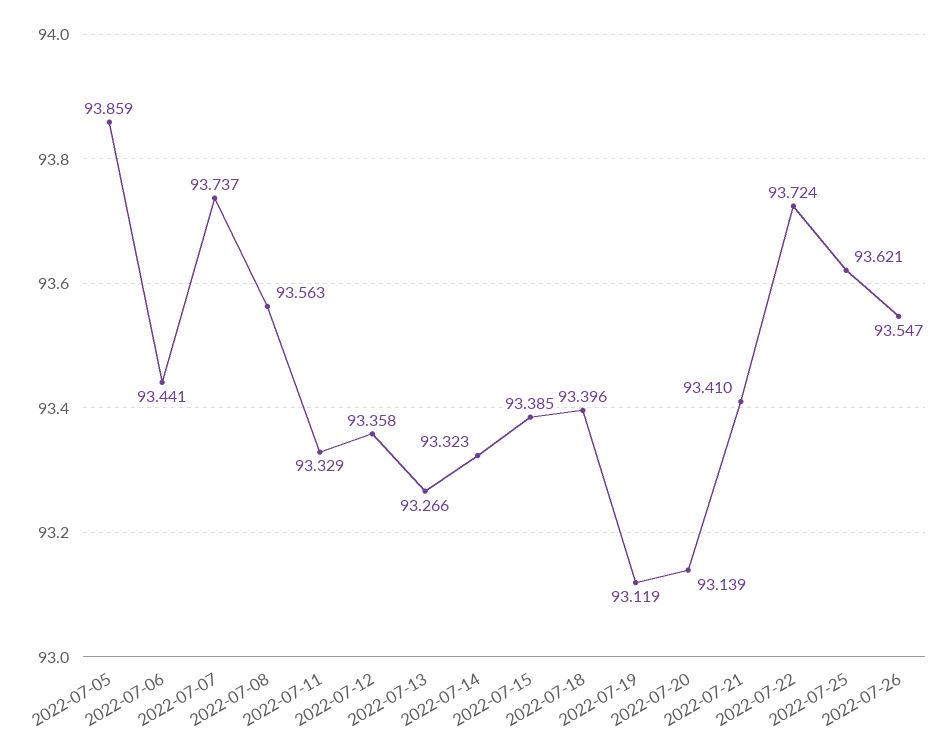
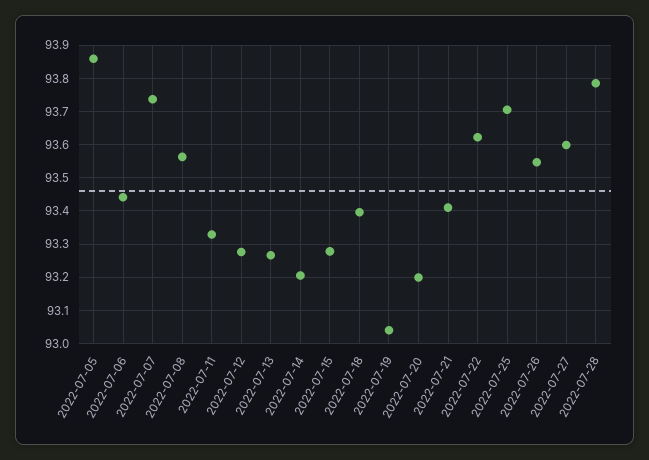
2022-07-12: 93.358 -> 93.28
2022-07-14: 93.323 -> 93.2
2022-07-15: 93.385 -> 93.28
2022-07-19: 93.119 -> 93.04
2022-07-20: 93.139 -> 93.2
2022-07-22: 93.724 -> 93.62
2022-07-25: 93.621 -> 93.7
2022-07-27: none -> 93.6
2022-07-28: none -> 93.78

